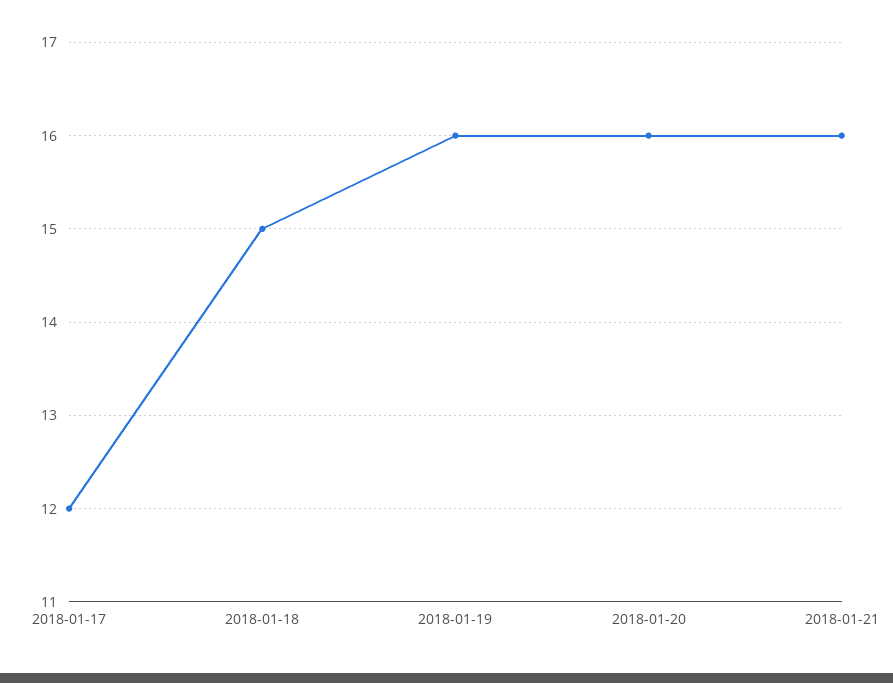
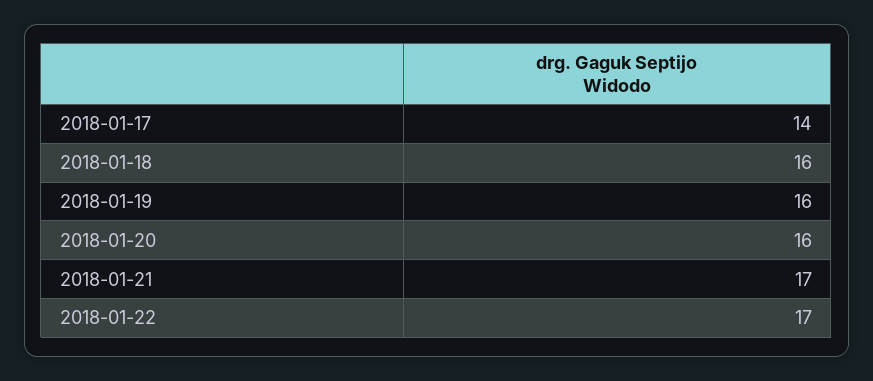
2018-01-17: 12 -> 14
2018-01-18: 15 -> 16
2018-01-21: 16 -> 17
2018-01-22: none -> 17

